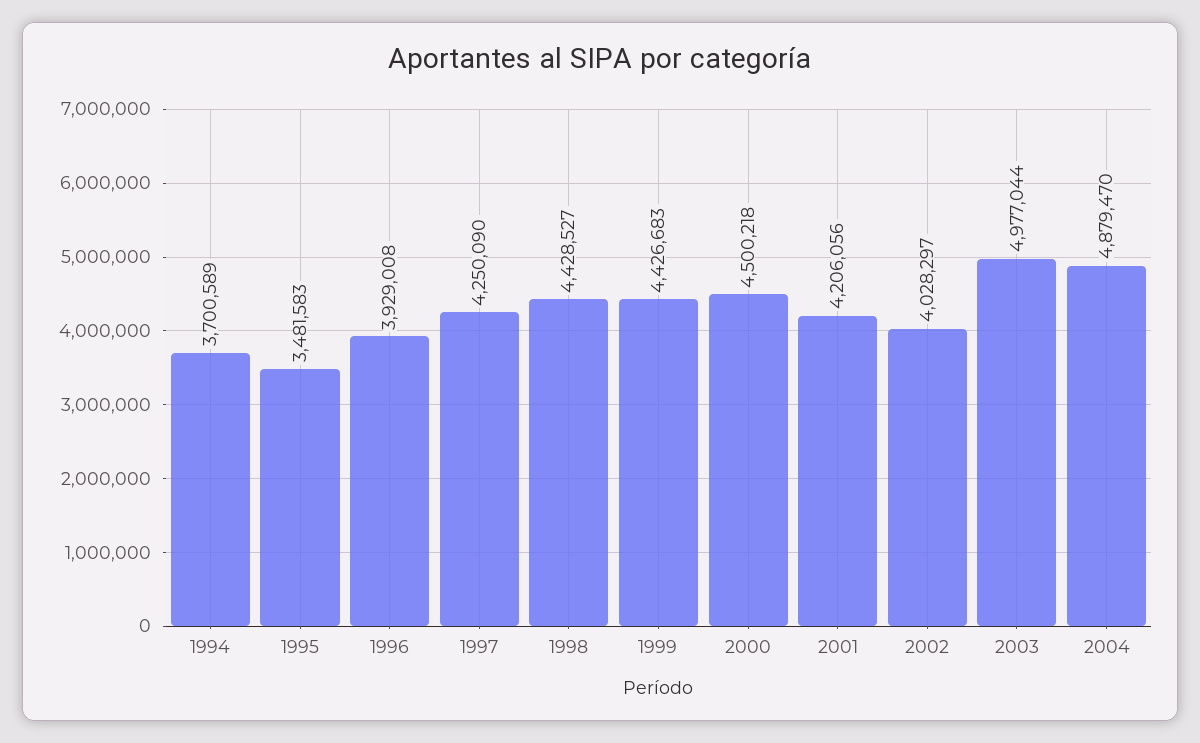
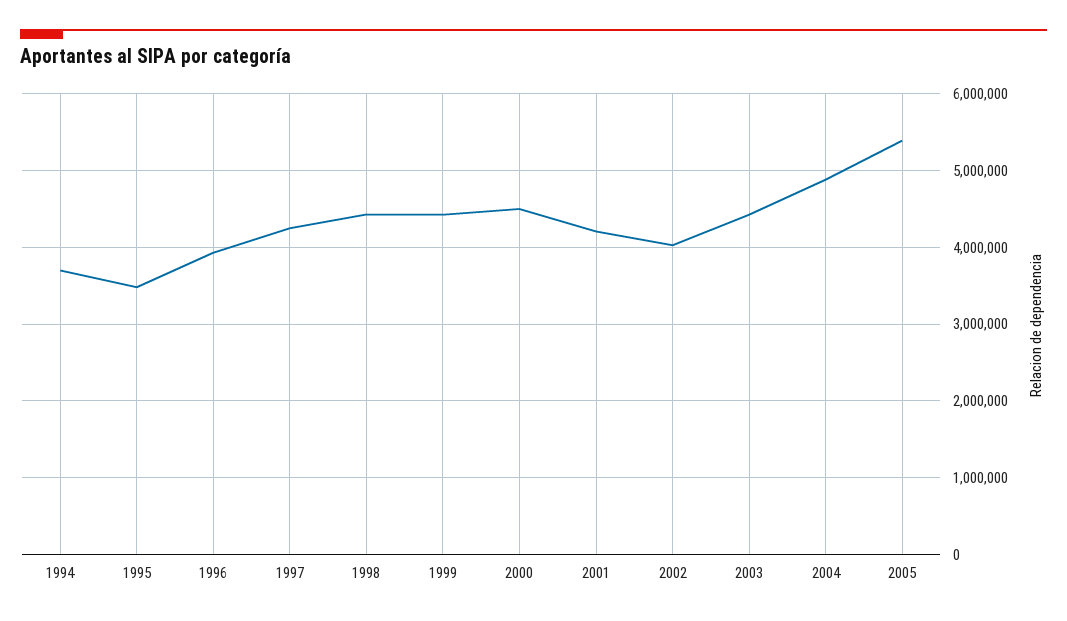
2003: 4977044 -> 4400000
2005: none -> 5400000

